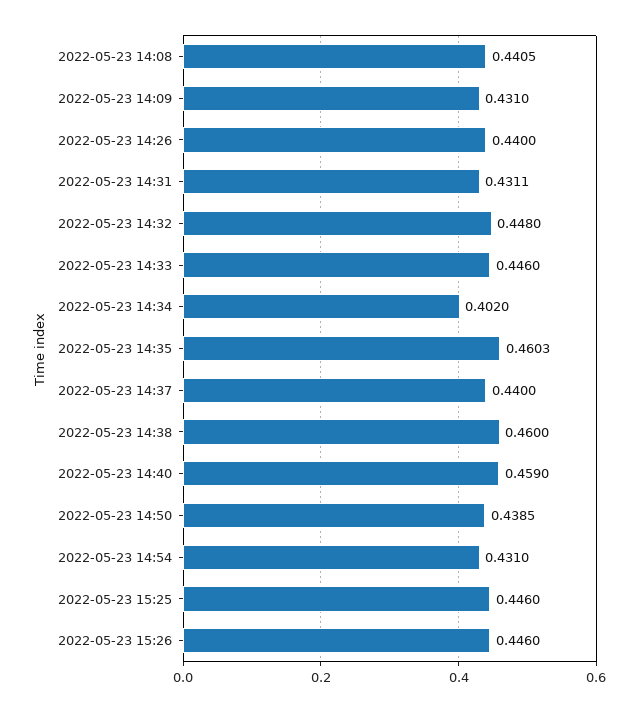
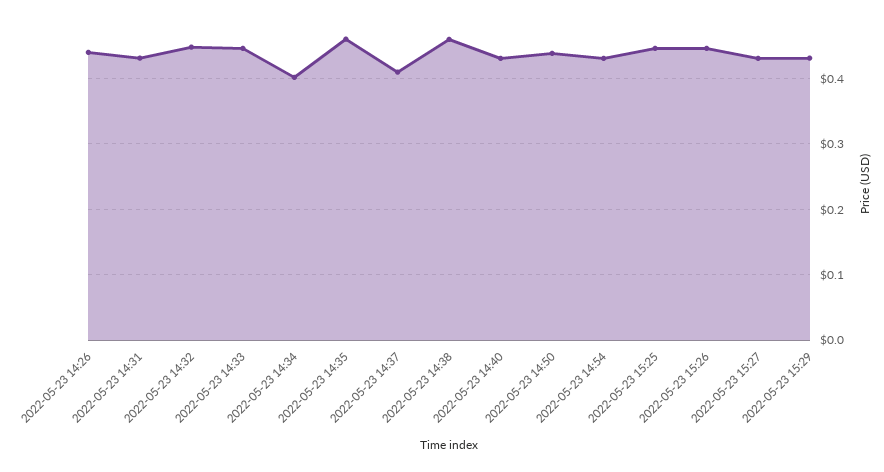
2022-05-23 14:08: 0.4405 -> none
2022-05-23 14:09: 0.431 -> none
2022-05-23 14:37: 0.44 -> 0.41
2022-05-23 14:40: 0.459 -> 0.43
2022-05-23 15:27: none -> 0.43
2022-05-23 15:29: none -> 0.43

